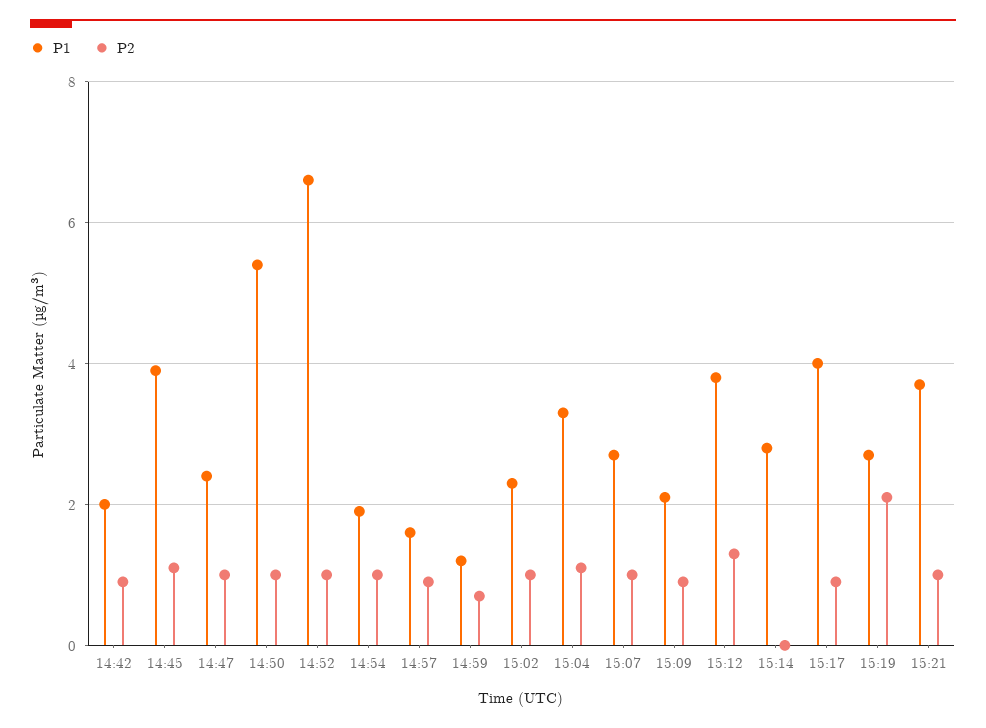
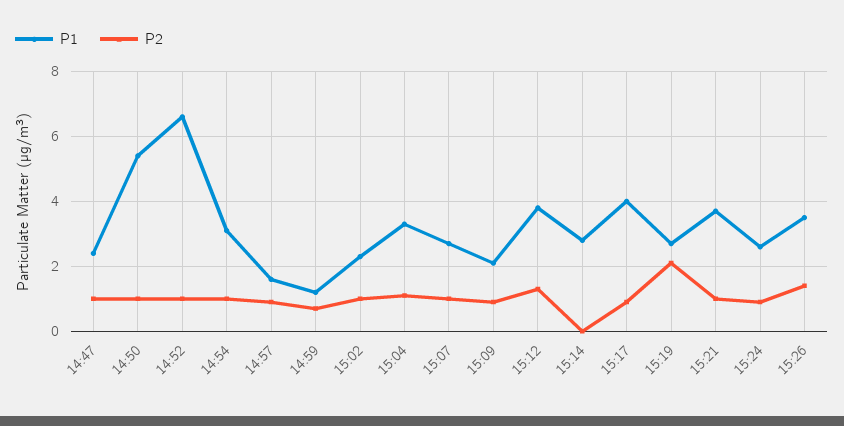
P1, 14:42: 2 -> none
P2, 14:42: 1 -> none
P1, 14:45: 4 -> none
P2, 14:45: 1 -> none
P1, 14:54: 2 -> 3
P1, 15:24: none -> 2.5
P2, 15:24: none -> 1
P1, 15:26: none -> 3.5
P2, 15:26: none -> 1.5

